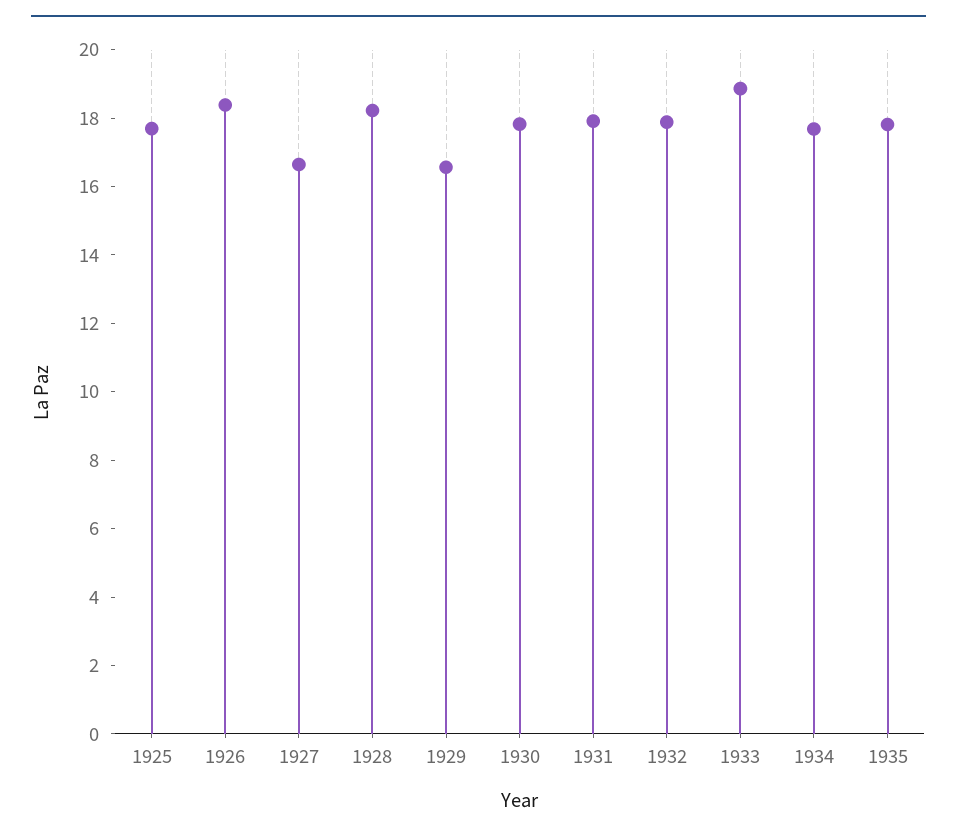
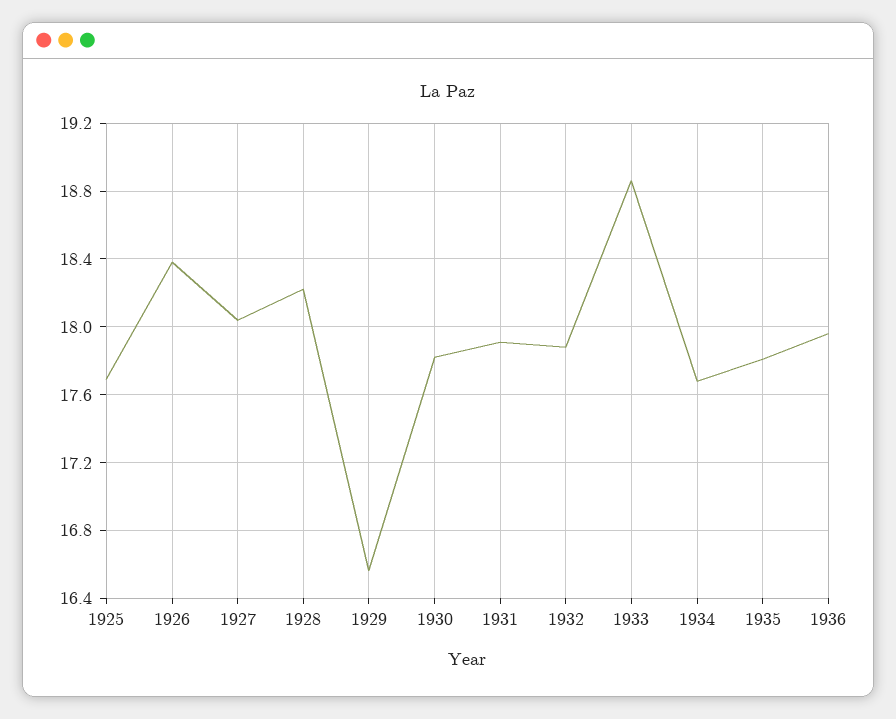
1927: 16.5 -> 18.05
1936: none -> 17.95

